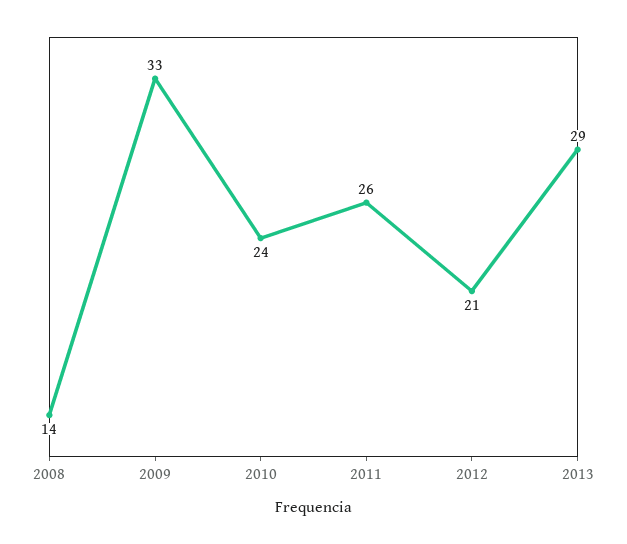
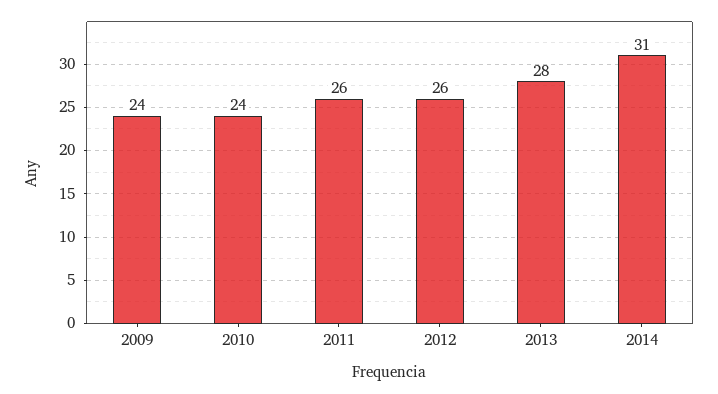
2008: 14 -> none
2009: 33 -> 24
2012: 21 -> 26
2013: 29 -> 28
2014: none -> 31

